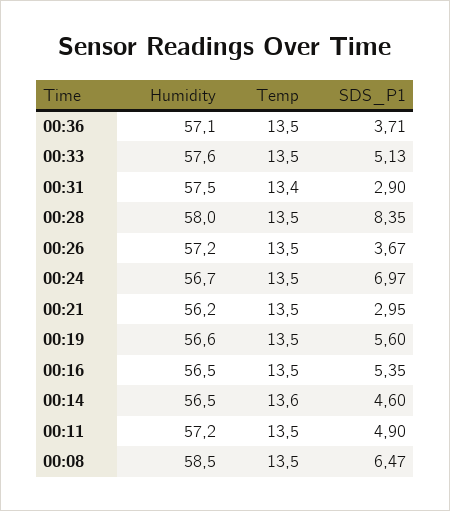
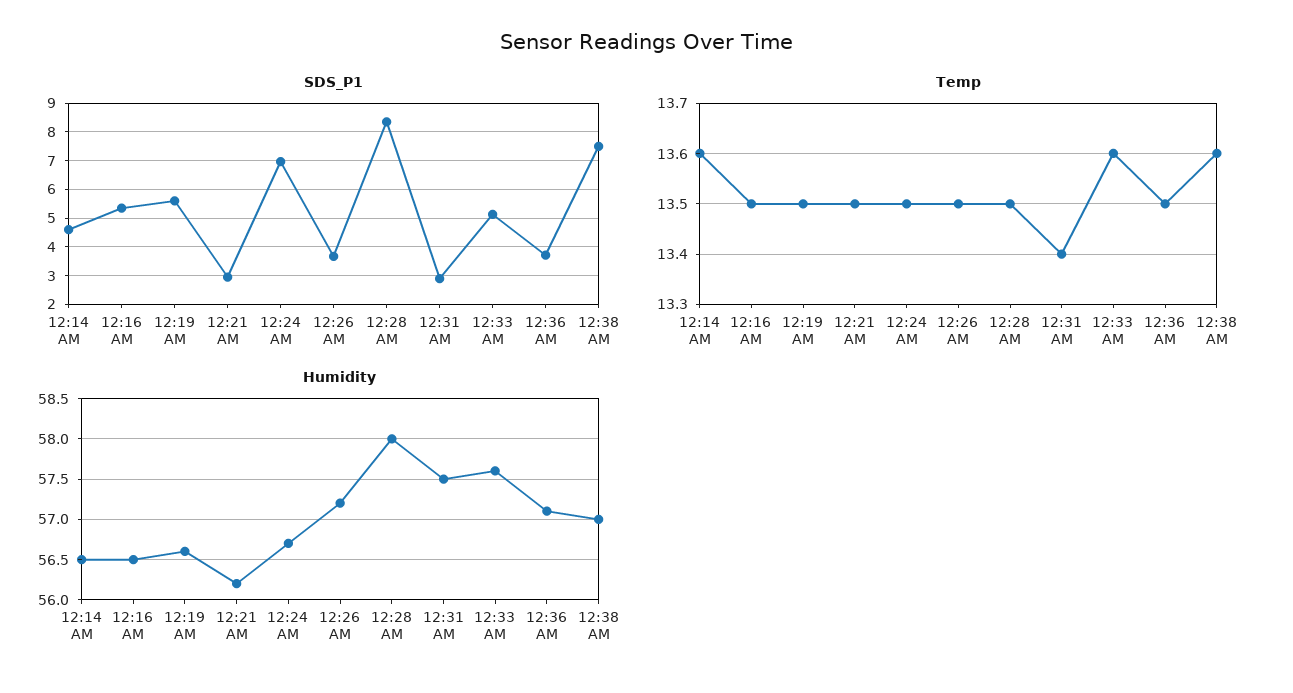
Temp, 00:33: 13.5 -> 13.6
Humidity, 00:11: 57.2 -> none
Temp, 00:11: 13.5 -> none
SDS_P1, 00:11: 4.9 -> none
Humidity, 00:08: 58.5 -> none
Temp, 00:08: 13.5 -> none
SDS_P1, 00:08: 6.47 -> none
SDS_P1, 12:38 AM: none -> 7.5
Temp, 12:38 AM: none -> 13.6
Humidity, 12:38 AM: none -> 57

